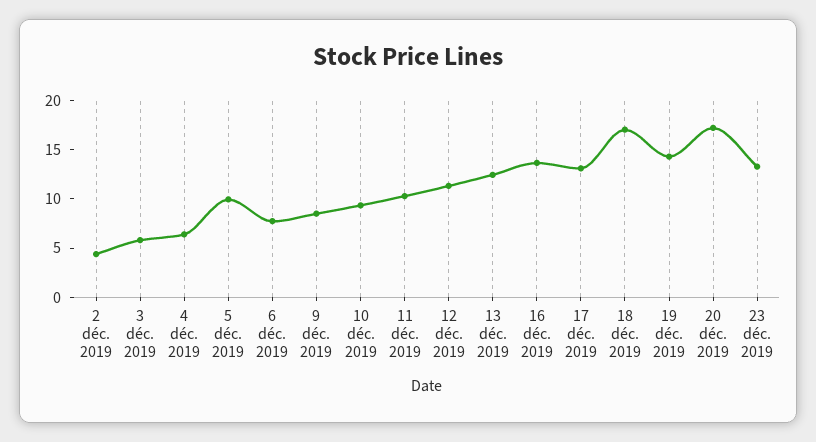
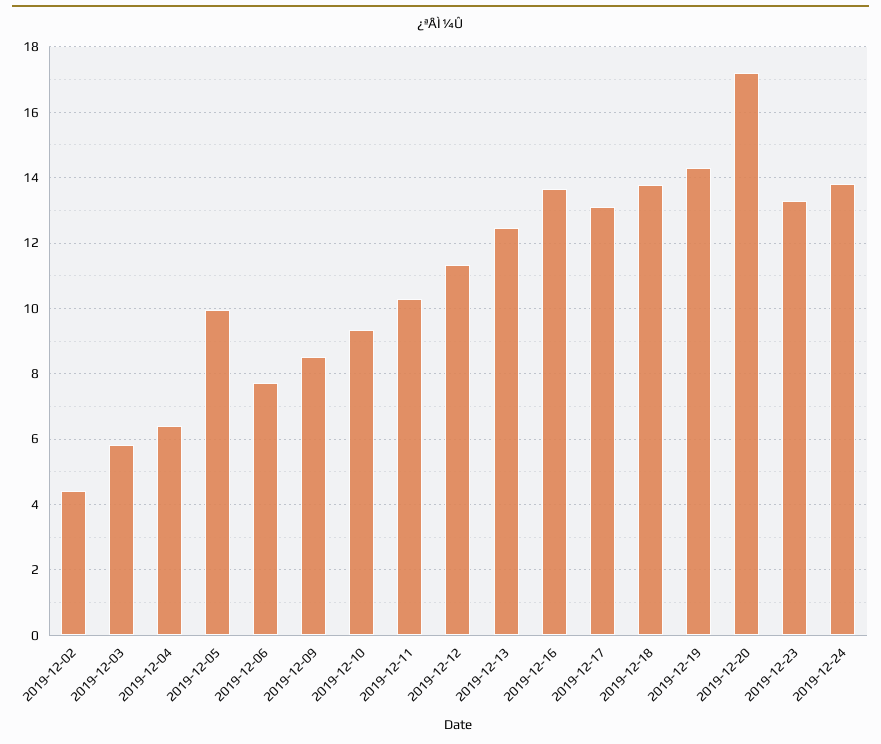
18 déc. 2019: 17 -> 13.8
2019-12-24: none -> 13.8

